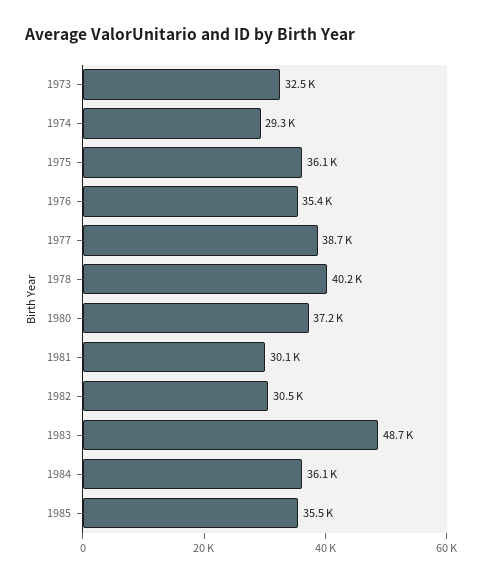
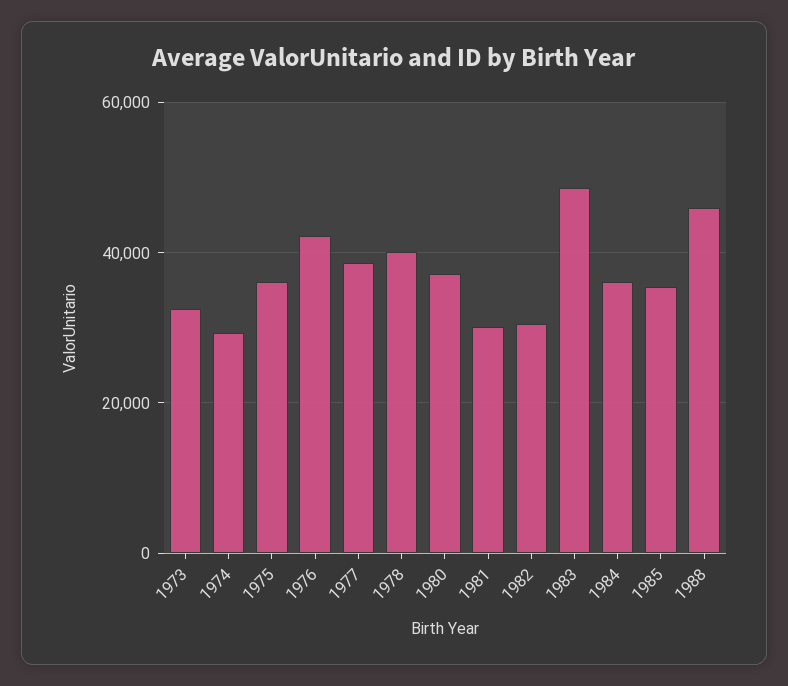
1976: 35400 -> 42000
1988: none -> 46000

